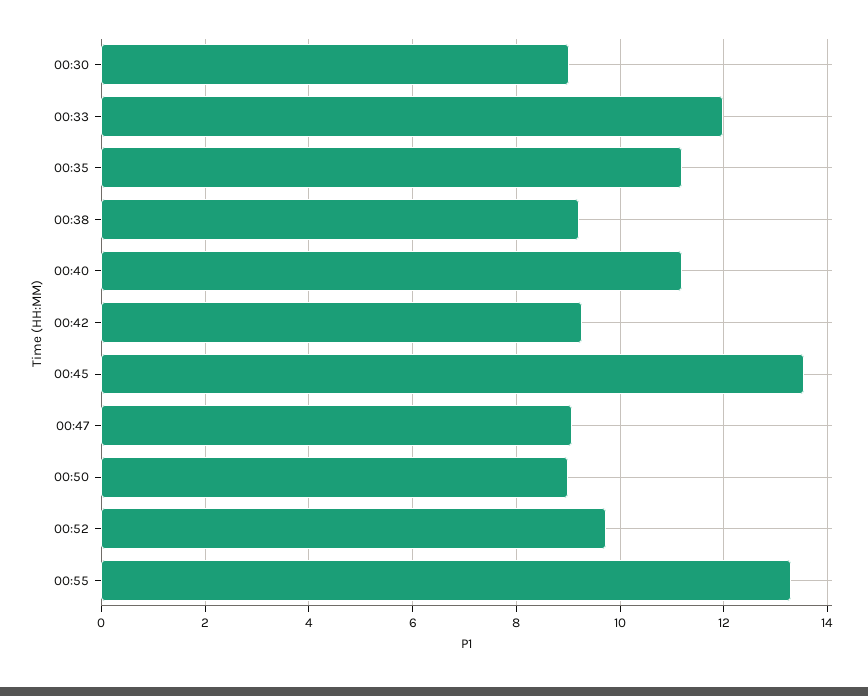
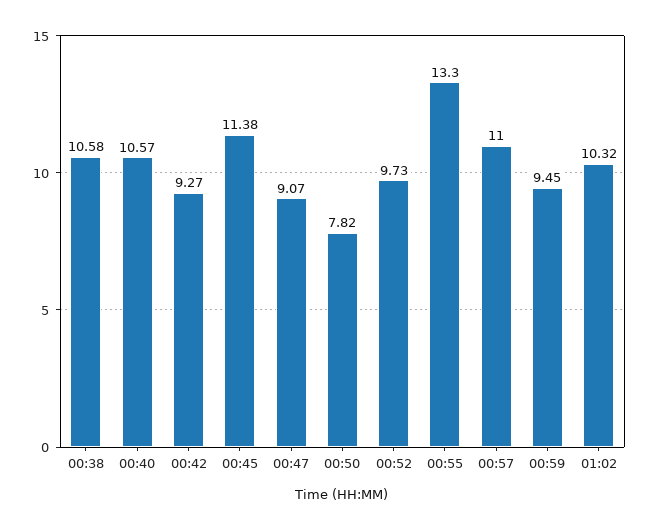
00:30: 9 -> none
00:33: 12 -> none
00:35: 11.2 -> none
00:38: 9.2 -> 10.58
00:40: 11.2 -> 10.57
00:45: 13.6 -> 11.38
00:50: 9 -> 7.82
00:57: none -> 11
00:59: none -> 9.45
01:02: none -> 10.32

